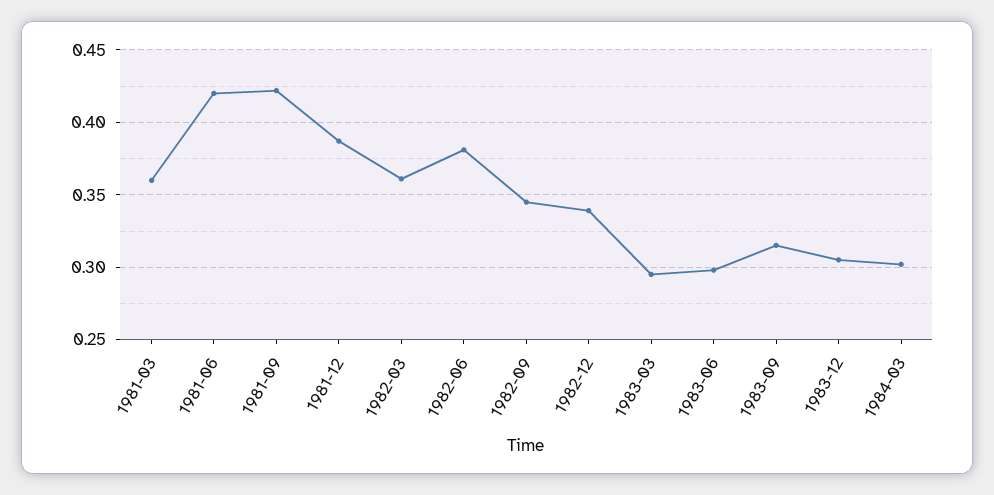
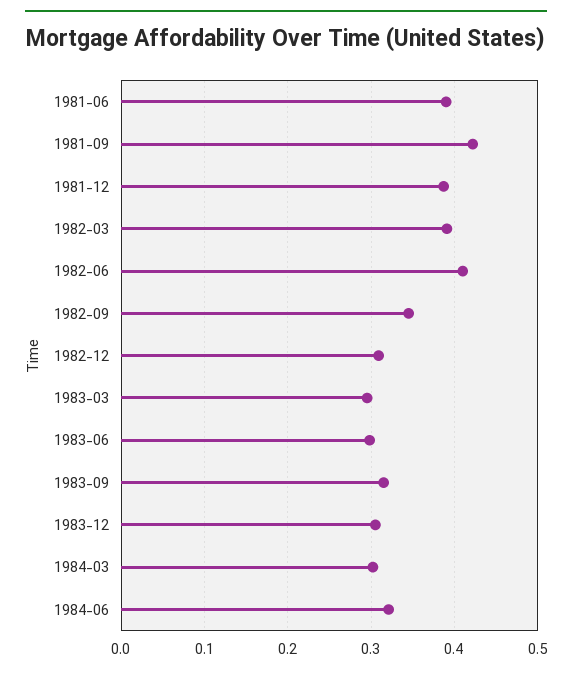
1981-03: 0.36 -> none
1981-06: 0.42 -> 0.39
1982-03: 0.36 -> 0.39
1982-06: 0.38 -> 0.41
1982-12: 0.34 -> 0.31
1984-06: none -> 0.32

